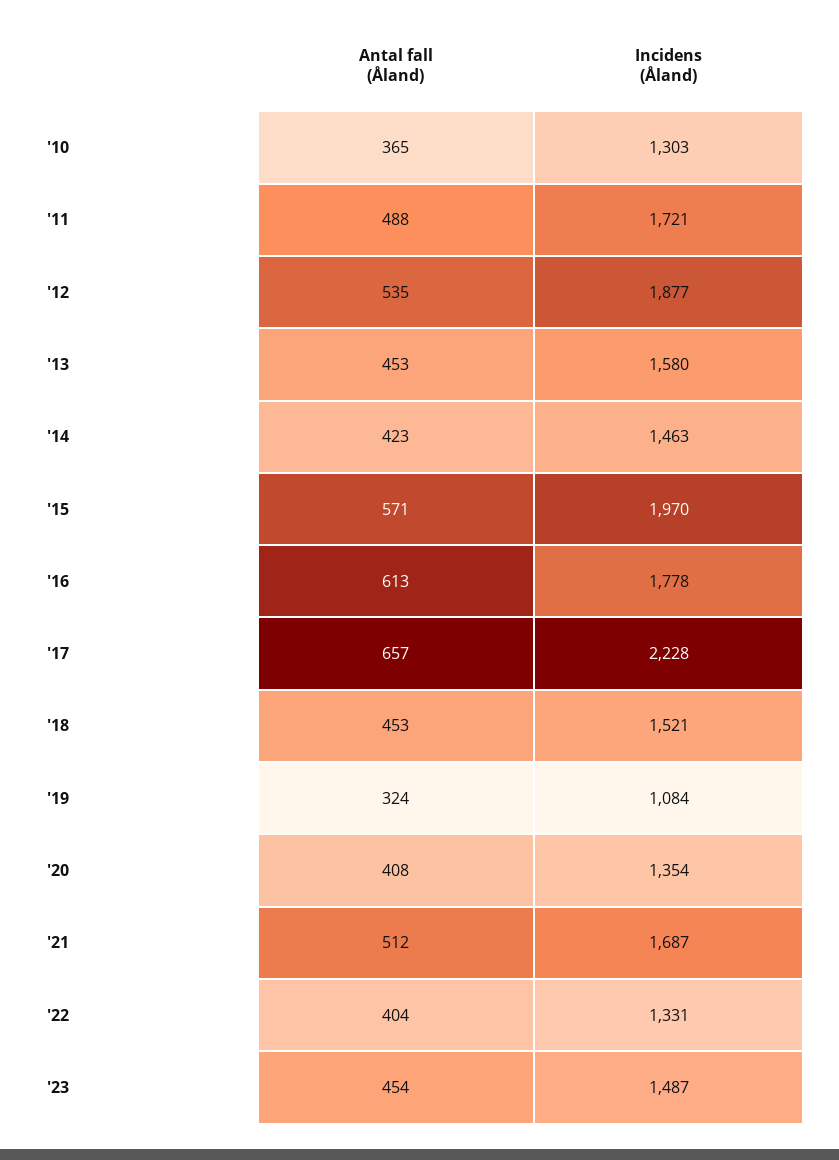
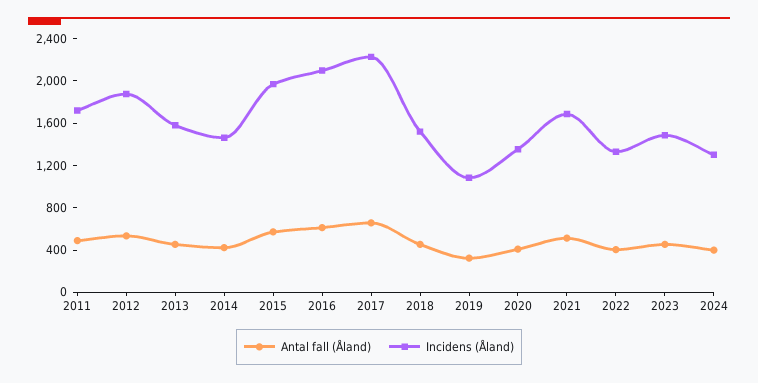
Antal fall (Åland), '10: 365 -> none
Incidens (Åland), '10: 1303 -> none
Incidens (Åland), '16: 1778 -> 2100
Antal fall (Åland), 2024: none -> 400
Incidens (Åland), 2024: none -> 1300

